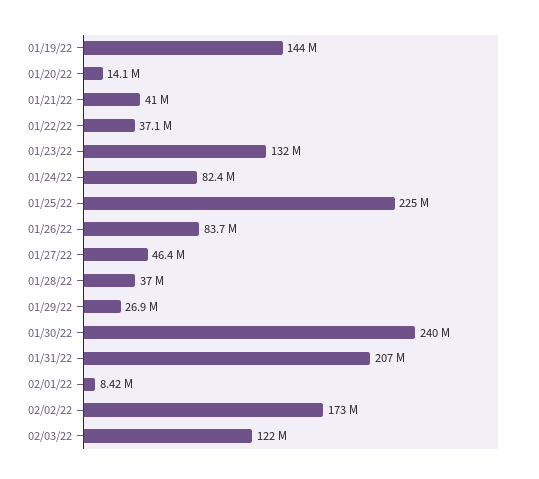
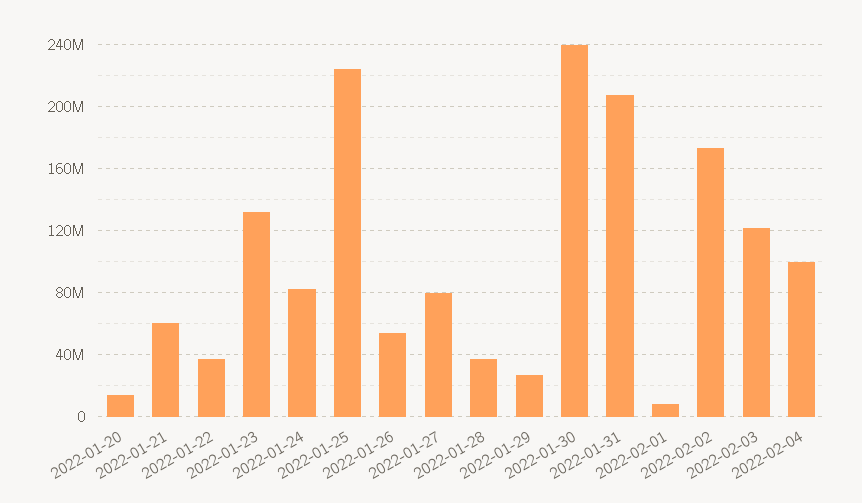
01/19/22: 144000000 -> none
01/21/22: 41000000 -> 60000000
01/26/22: 83700000 -> 55000000
01/27/22: 46400000 -> 80000000
2022-02-04: none -> 100000000

